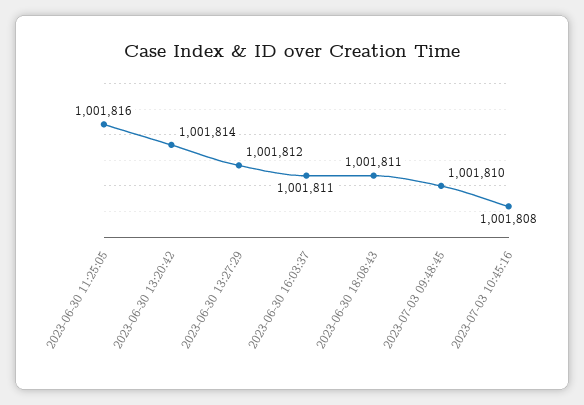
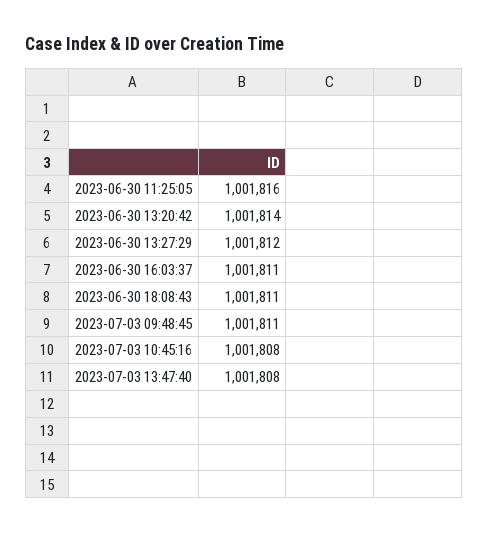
2023-07-03 09:48:45: 1001810 -> 1001811
2023-07-03 13:47:40: none -> 1001808

